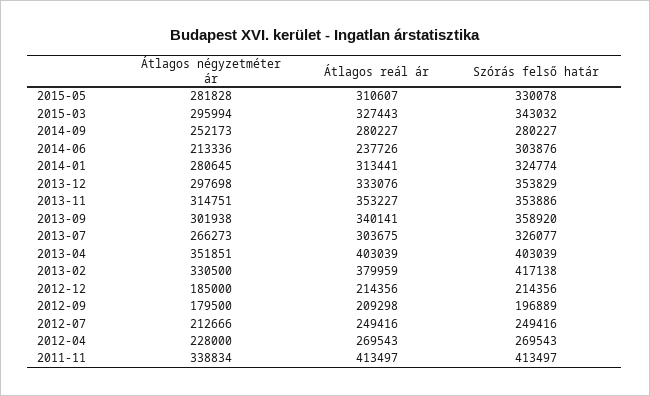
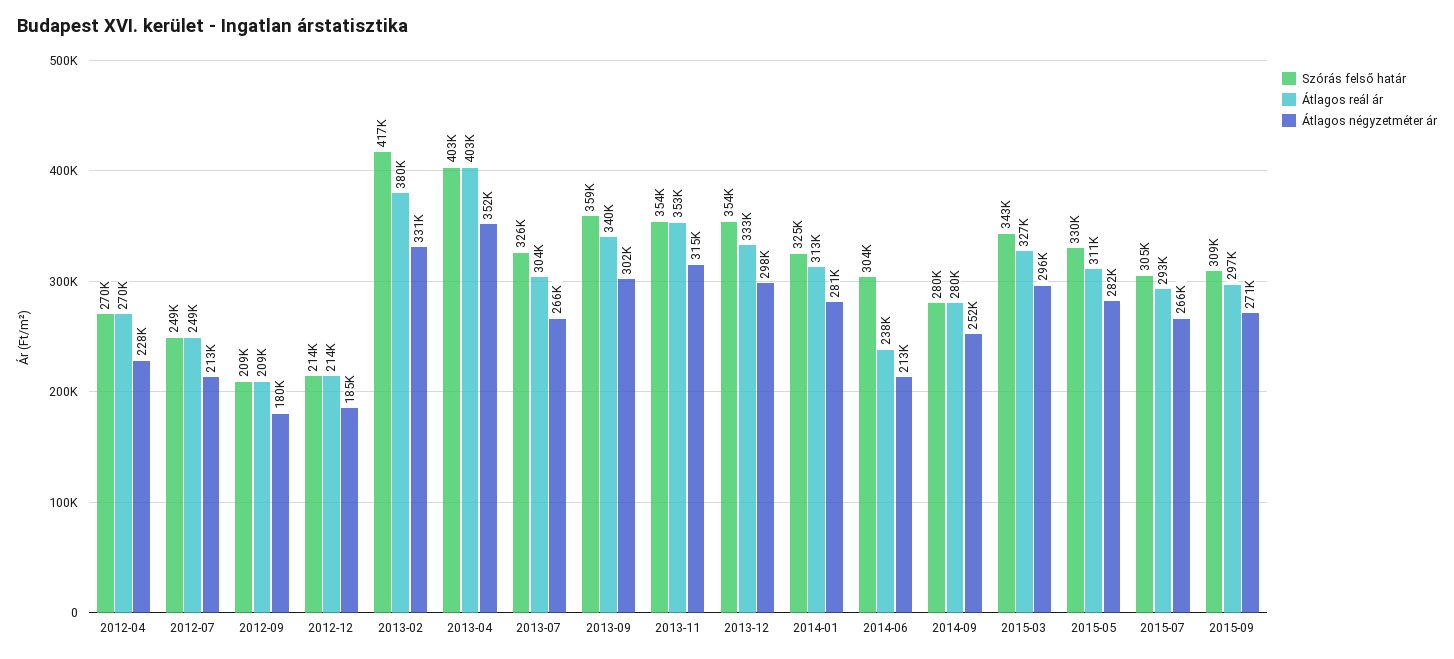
Szórás felső határ, 2012-09: 196889 -> 209000
Átlagos négyzetméter ár, 2011-11: 338834 -> none
Átlagos reál ár, 2011-11: 413497 -> none
Szórás felső határ, 2011-11: 413497 -> none
Szórás felső határ, 2015-07: none -> 305000
Átlagos reál ár, 2015-07: none -> 293000
Átlagos négyzetméter ár, 2015-07: none -> 266000
Szórás felső határ, 2015-09: none -> 309000
Átlagos reál ár, 2015-09: none -> 297000
Átlagos négyzetméter ár, 2015-09: none -> 271000

